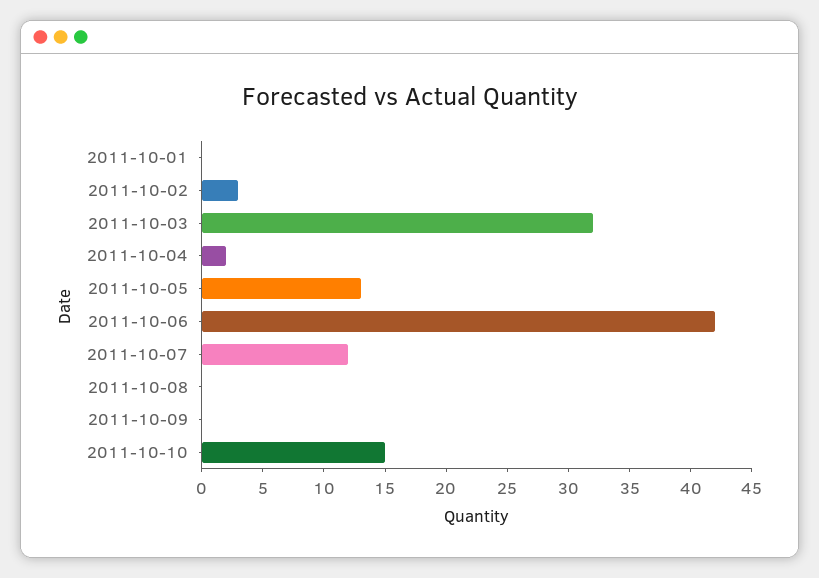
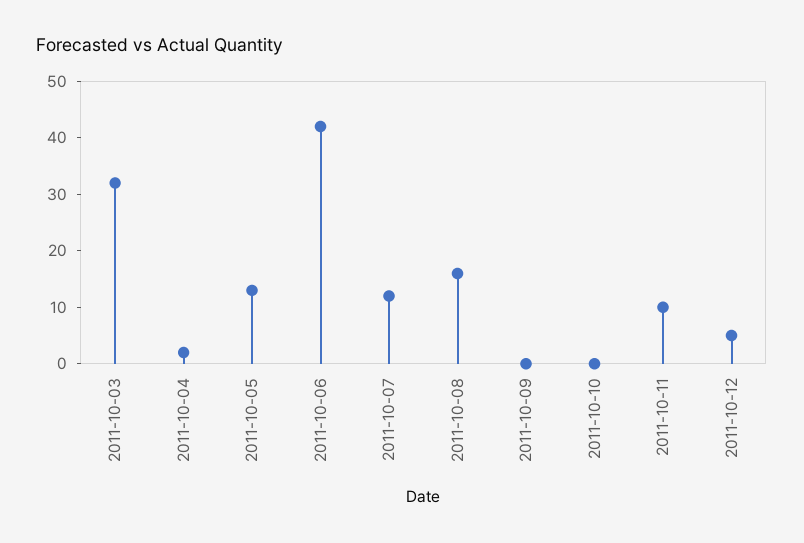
2011-10-01: 0 -> none
2011-10-02: 3 -> none
2011-10-08: 0 -> 15
2011-10-10: 15 -> 0
2011-10-11: none -> 10
2011-10-12: none -> 5

